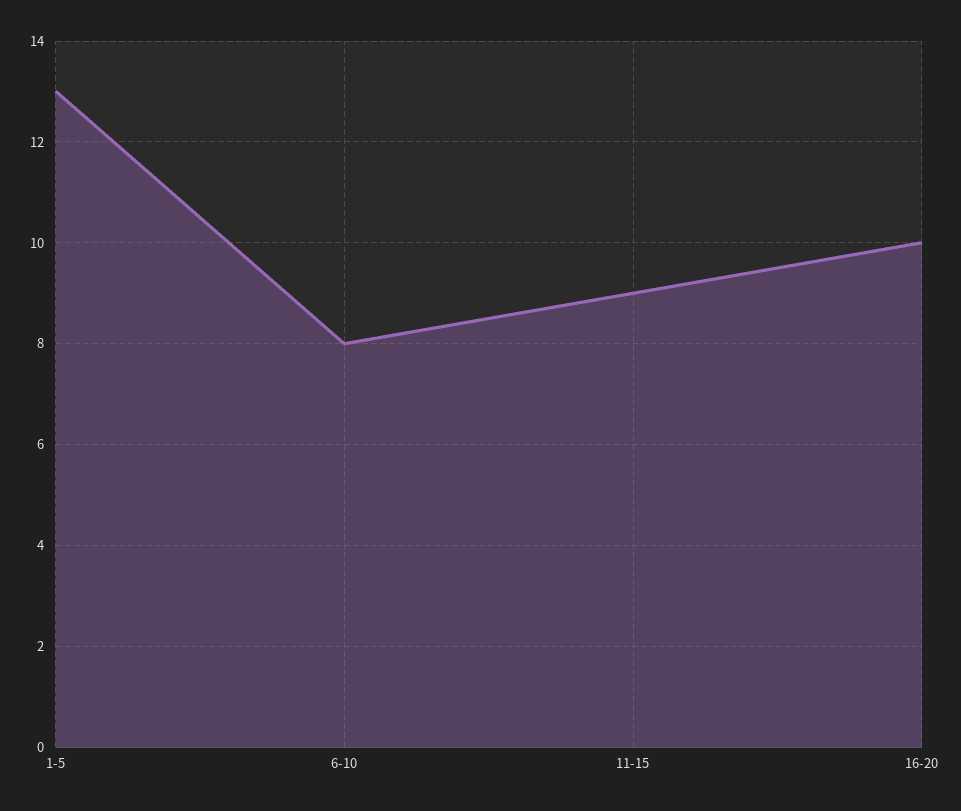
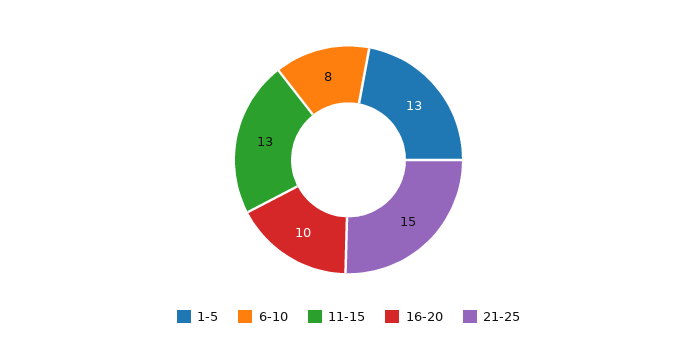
11-15: 9 -> 13
21-25: none -> 15

